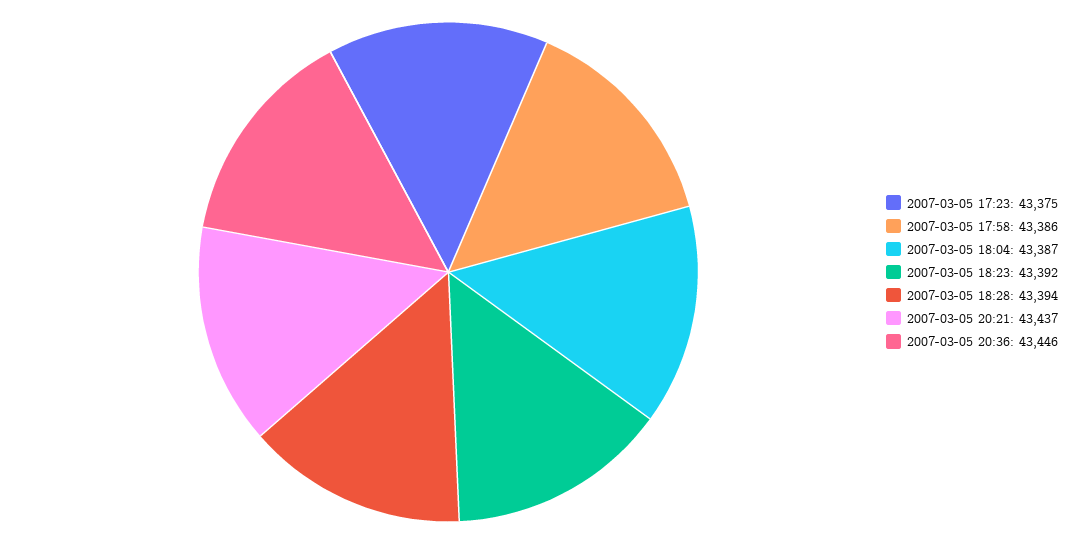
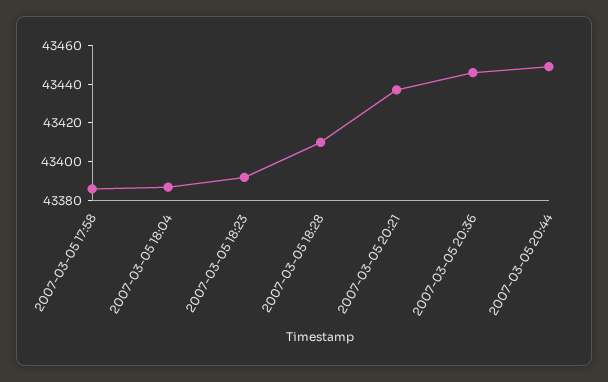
2007-03-05 17:23: 43375 -> none
2007-03-05 18:28: 43394 -> 43410
2007-03-05 20:44: none -> 43450

